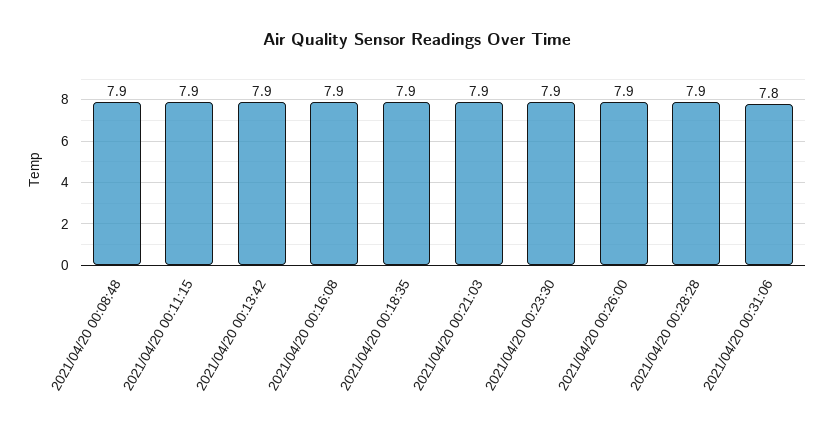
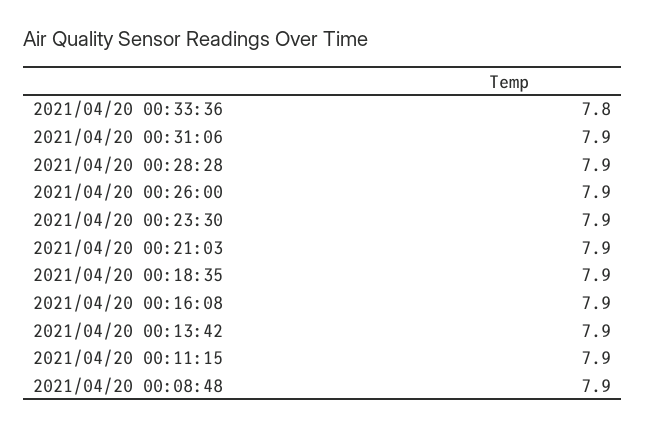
2021/04/20 00:31:06: 7.8 -> 7.9
2021/04/20 00:33:36: none -> 7.8

